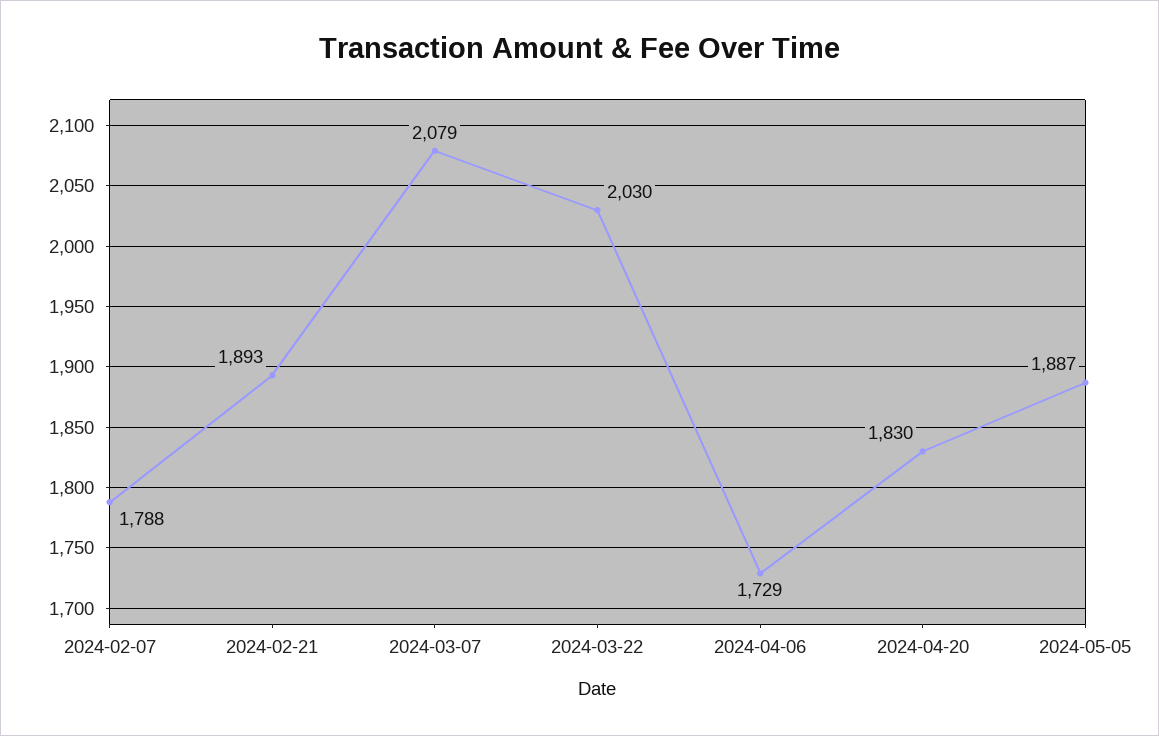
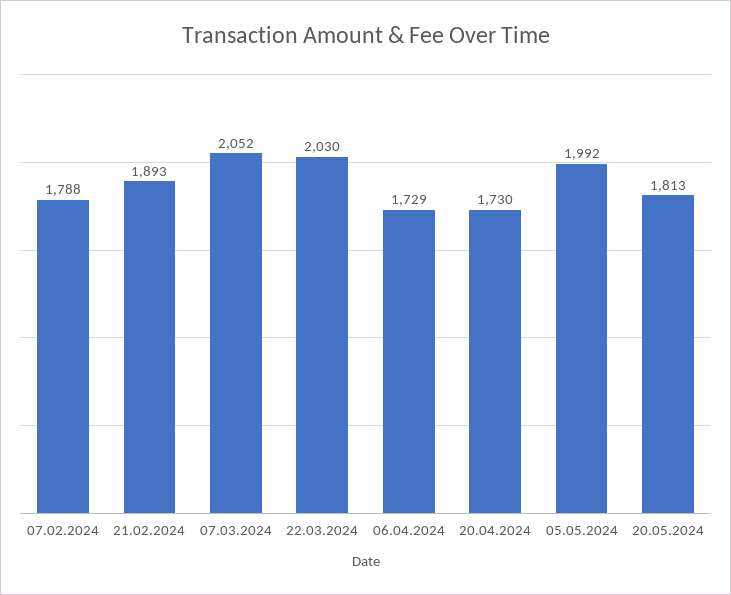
2024-03-07: 2079 -> 2052
2024-04-20: 1830 -> 1730
2024-05-05: 1887 -> 1992
20.05.2024: none -> 1813

